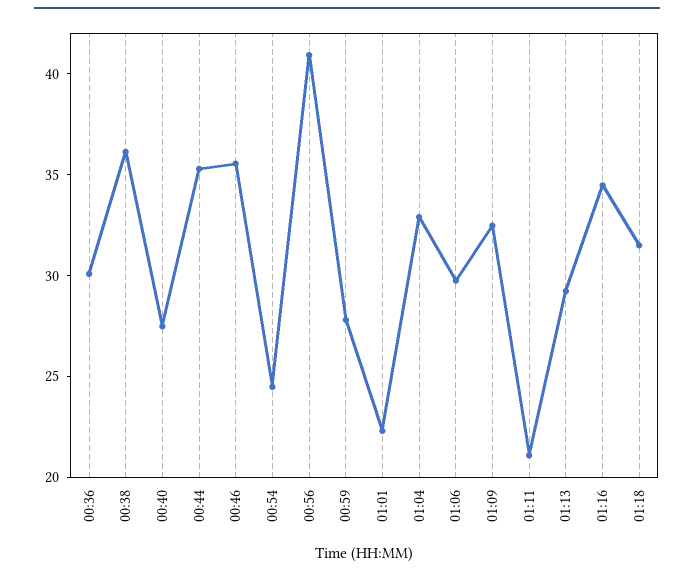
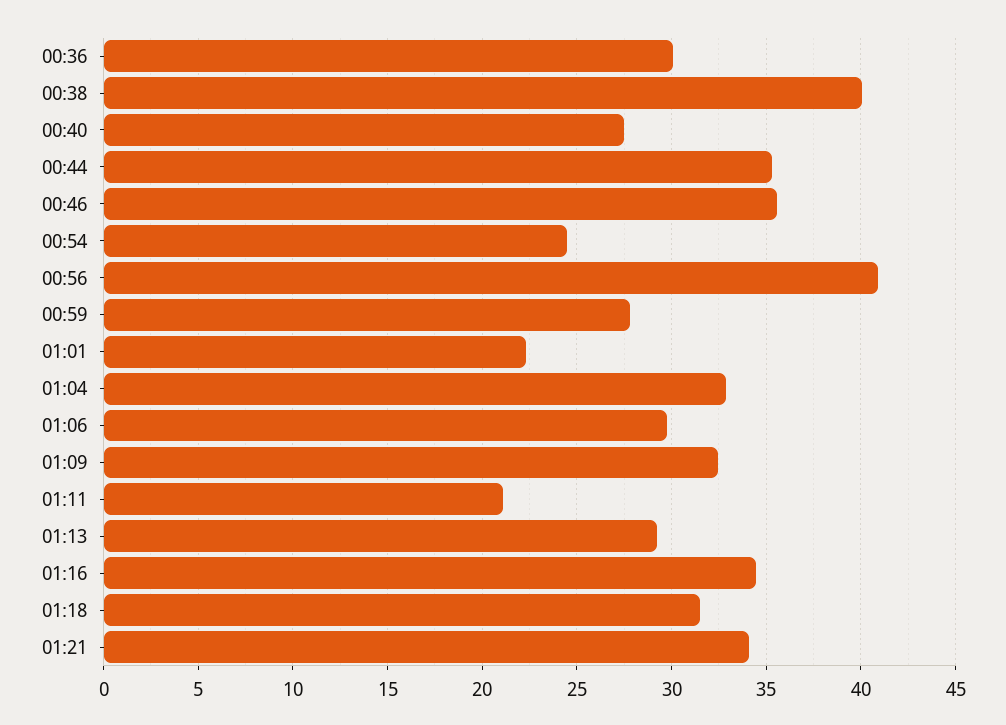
00:38: 36 -> 40
01:21: none -> 34

